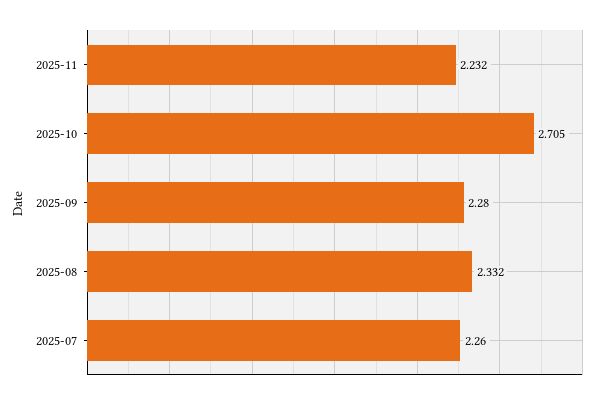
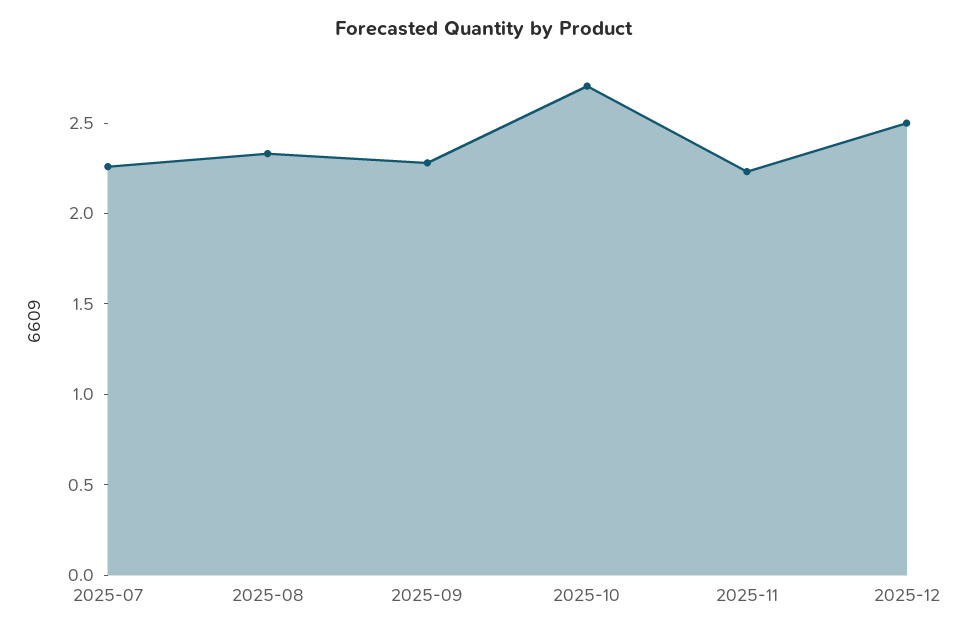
2025-12: none -> 2.5

